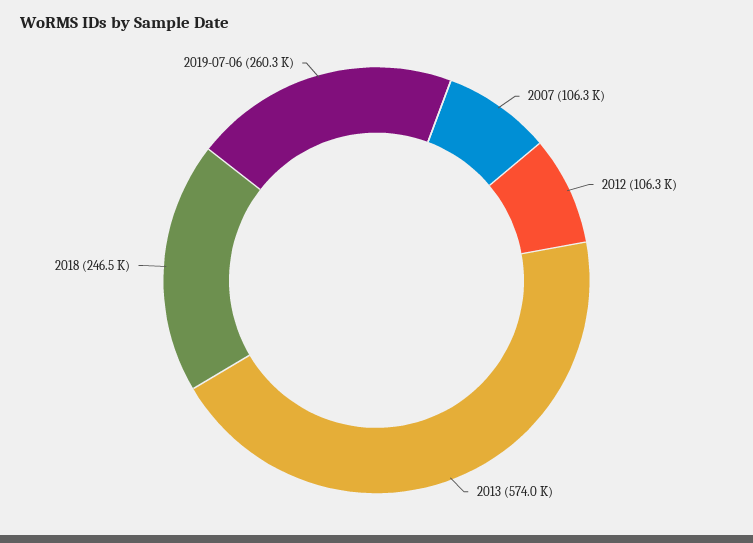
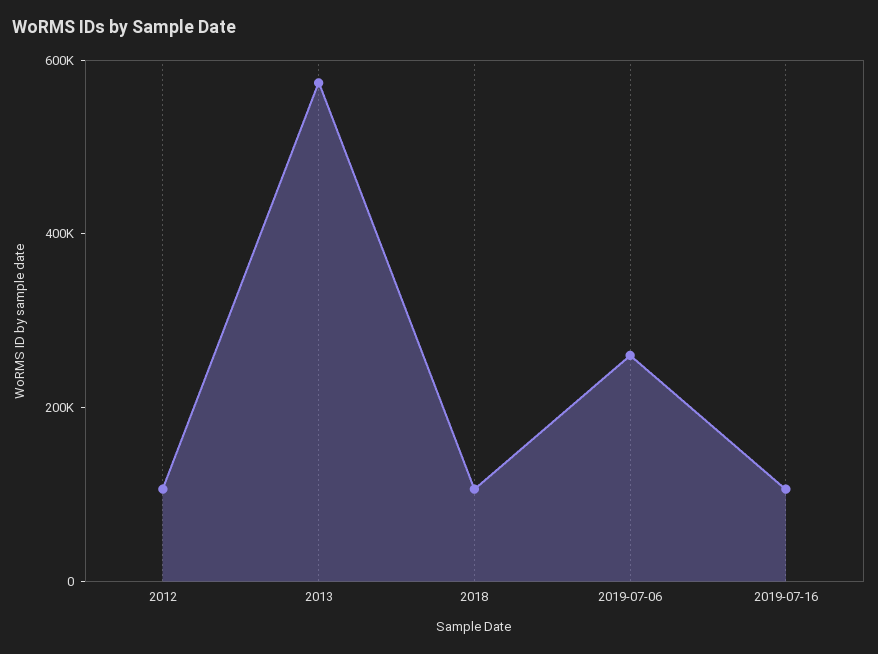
2007: 106300 -> none
2018: 246500 -> 100000
2019-07-16: none -> 100000

